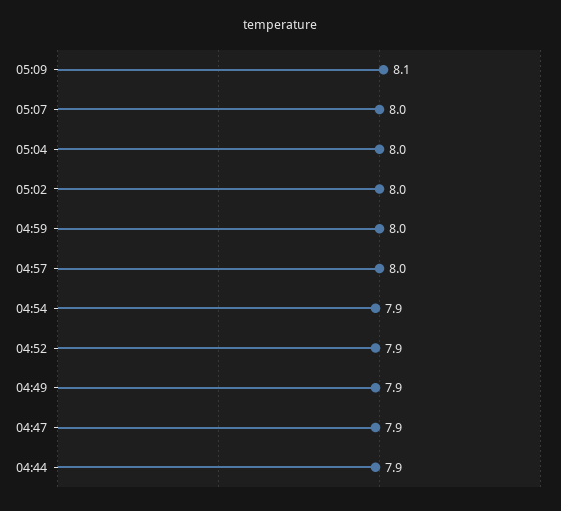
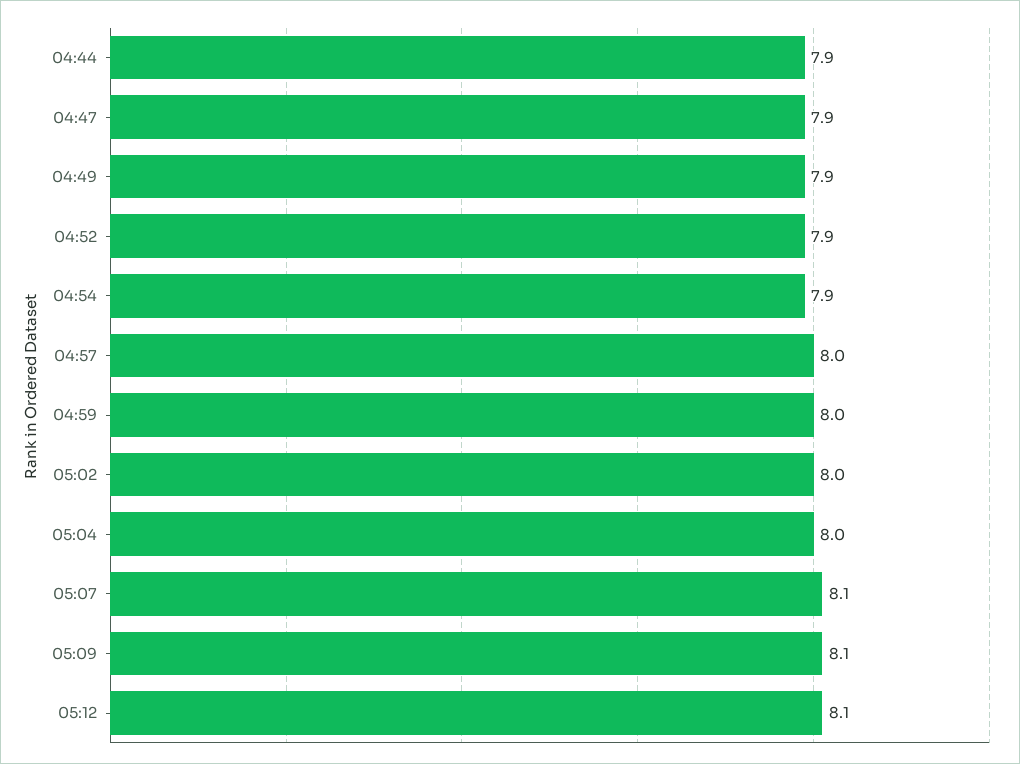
05:07: 8 -> 8.1
05:12: none -> 8.1

